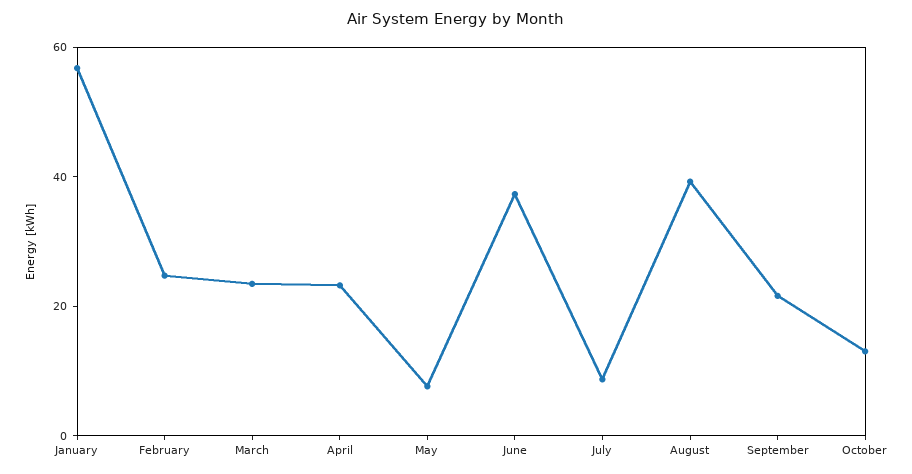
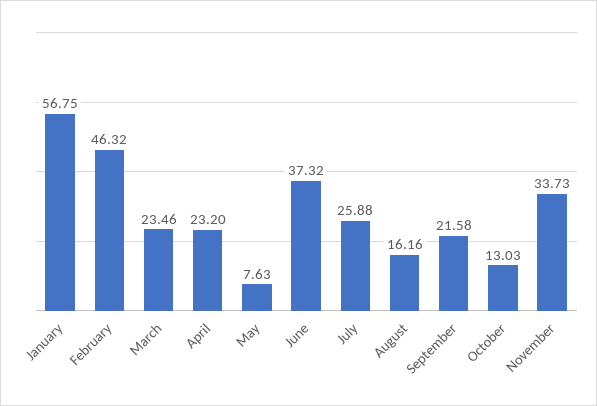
February: 25 -> 46.32
July: 10 -> 25.88
August: 40 -> 16.16
November: none -> 33.73

